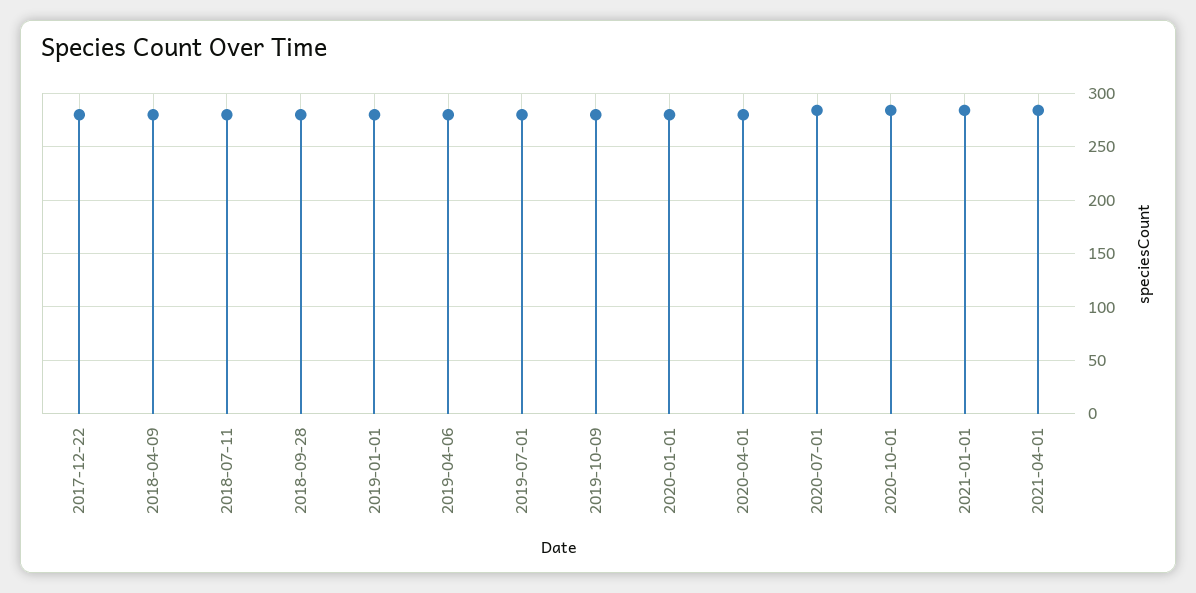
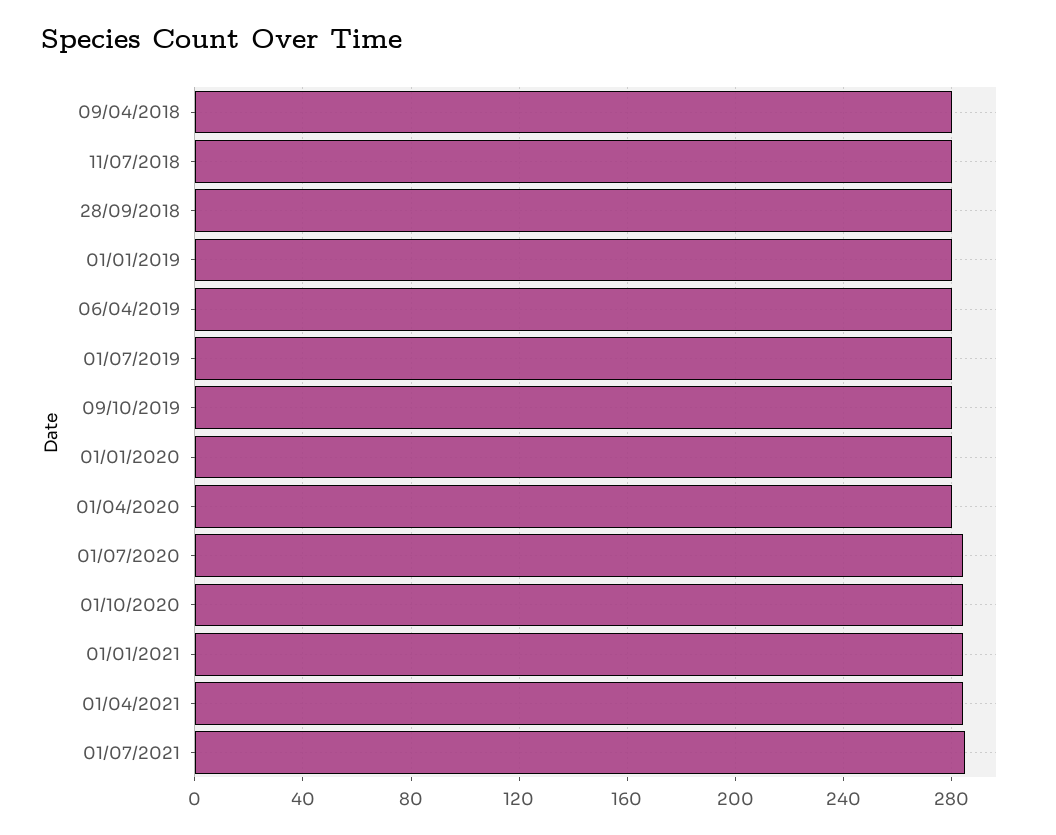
2017-12-22: 280 -> none
01/07/2021: none -> 285

